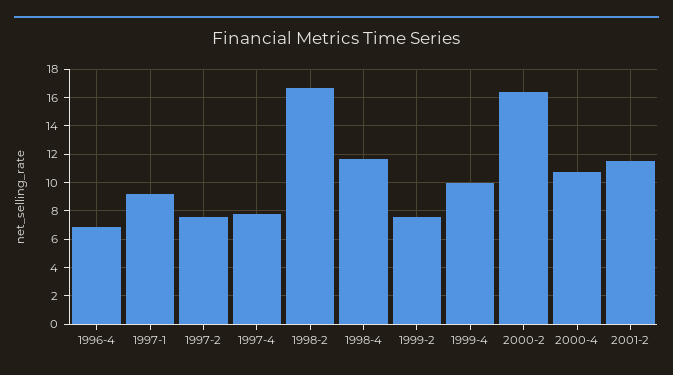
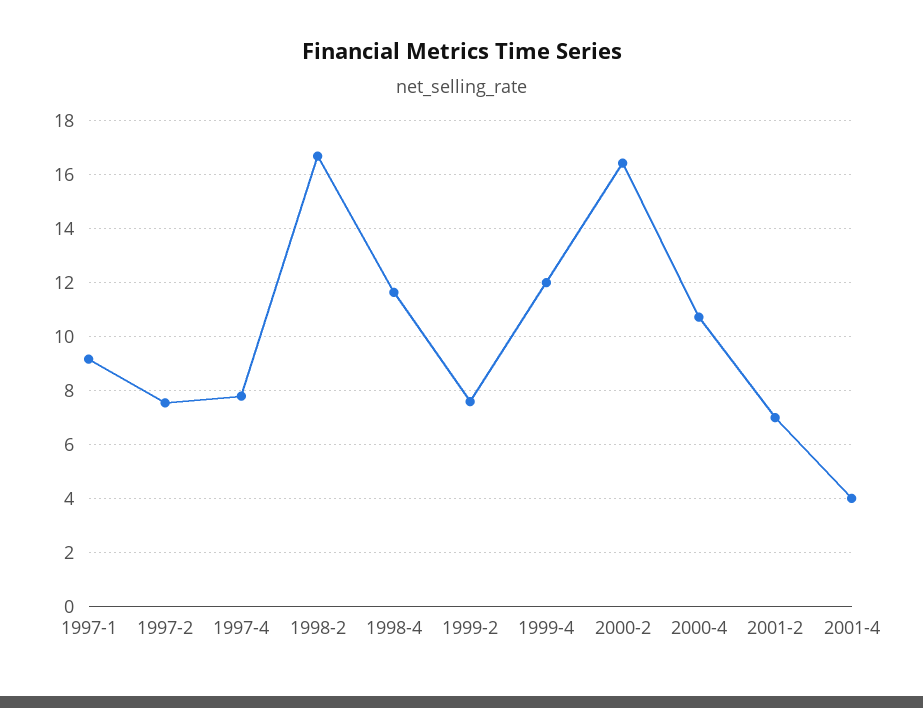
1996-4: 7 -> none
1999-4: 10 -> 12
2001-2: 11.5 -> 7
2001-4: none -> 4

